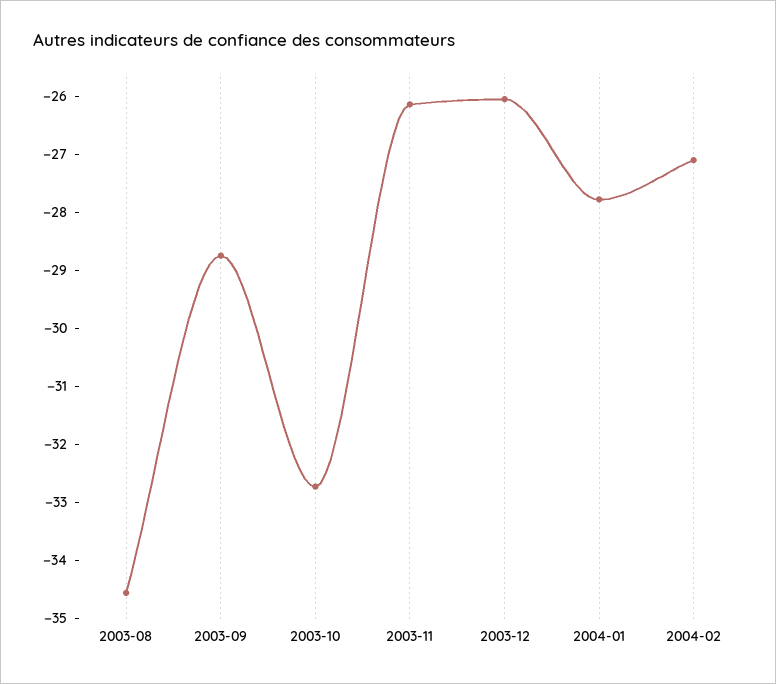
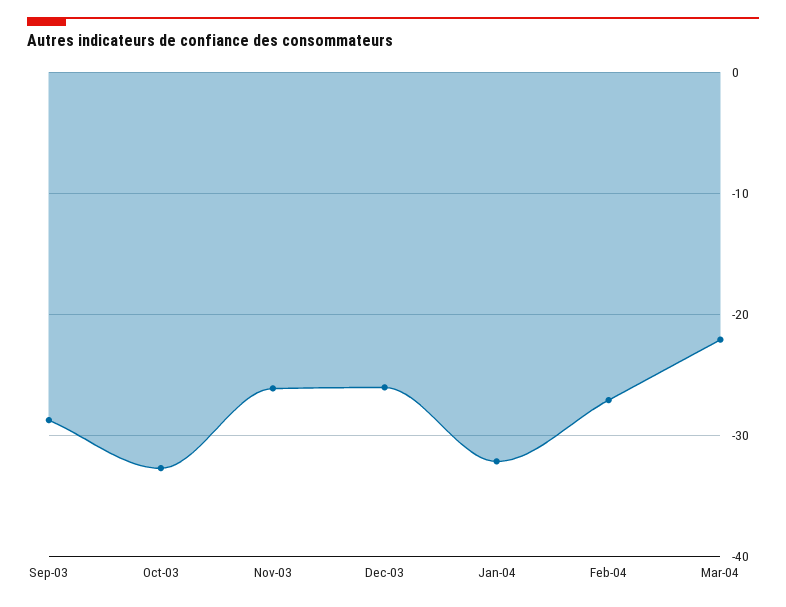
2003-08: -34.6 -> none
2004-01: -27.8 -> -32
Mar-04: none -> -22

